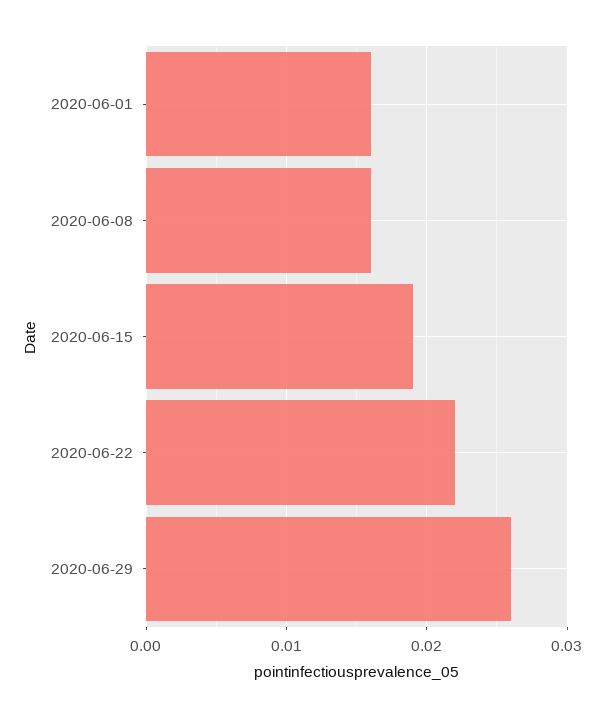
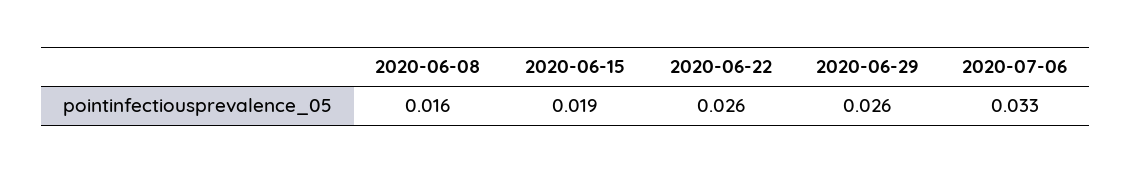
2020-06-01: 0.016 -> none
2020-06-22: 0.022 -> 0.026
2020-07-06: none -> 0.033

